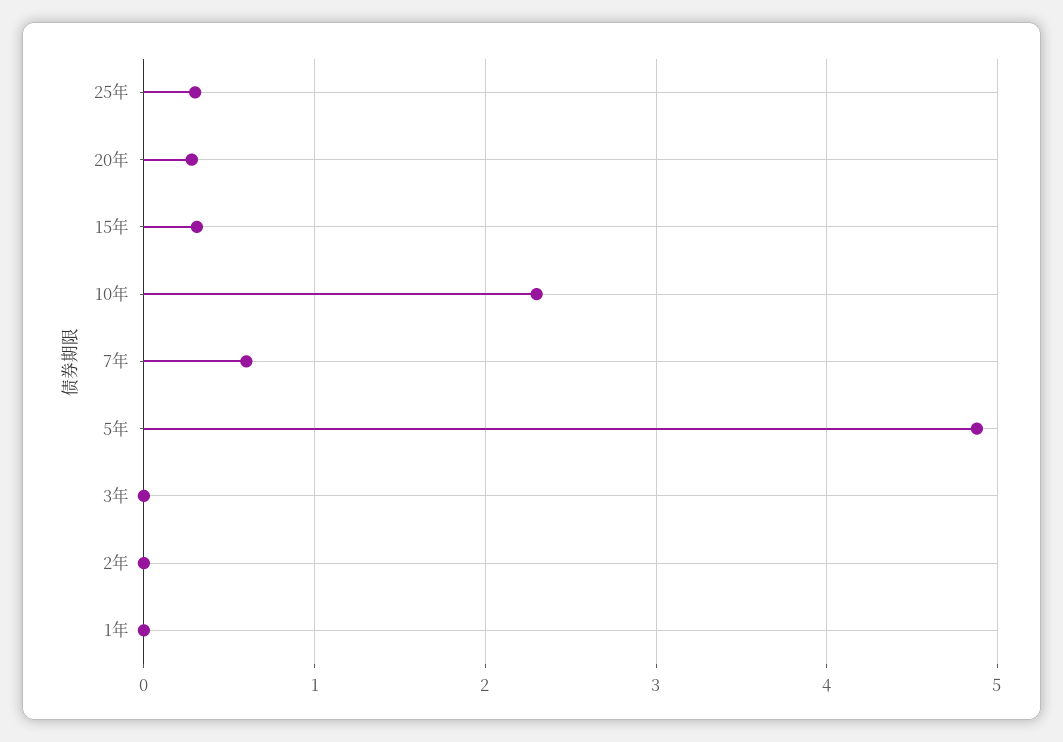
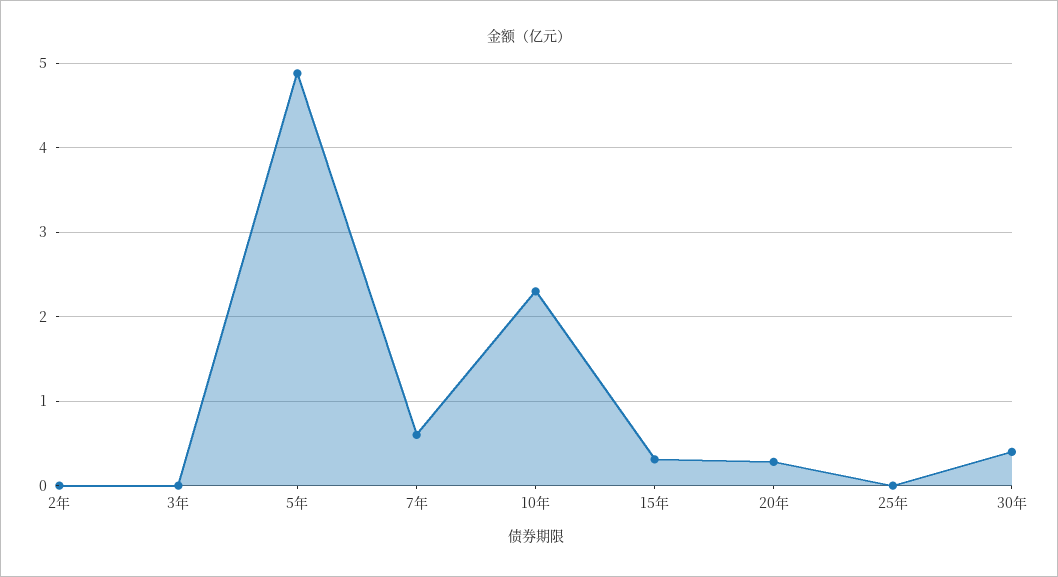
25年: 0.3 -> 0
1年: 0 -> none
30年: none -> 0.4

